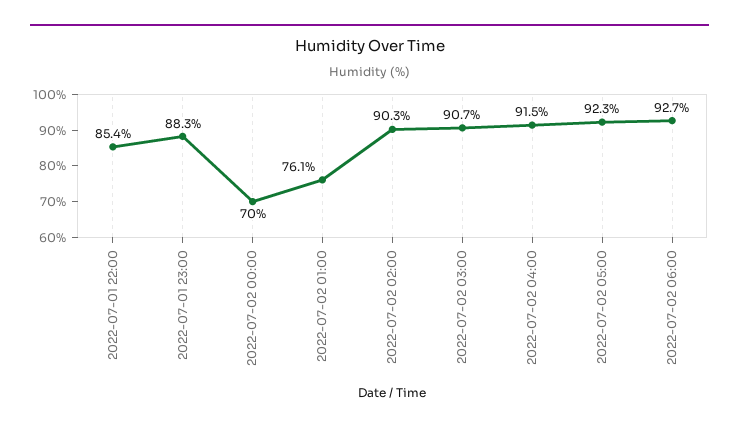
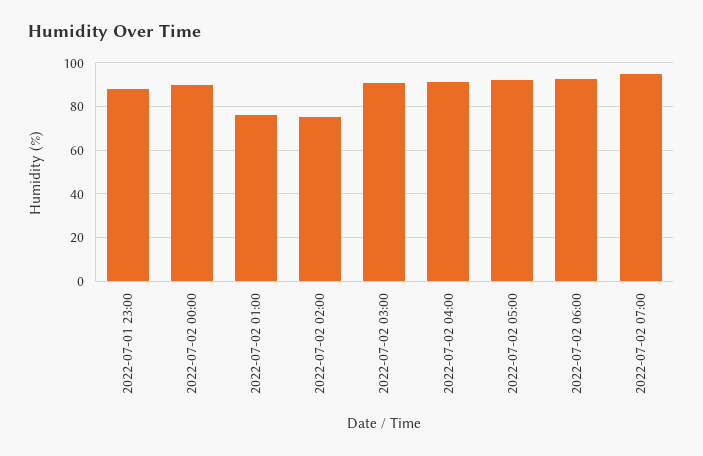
2022-07-01 22:00: 85.4 -> none
2022-07-02 00:00: 70 -> 90
2022-07-02 02:00: 90.3 -> 75
2022-07-02 07:00: none -> 95

